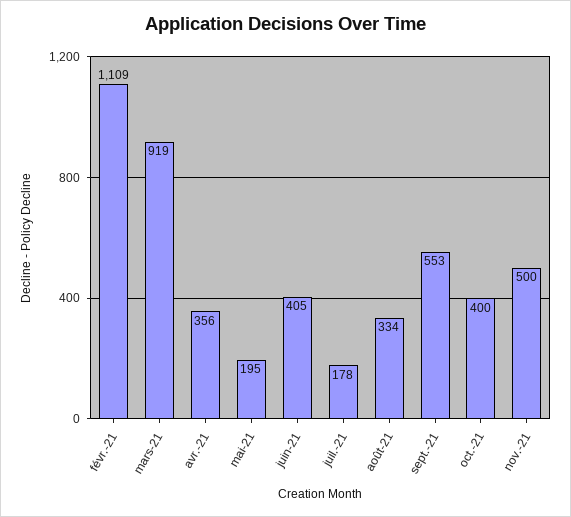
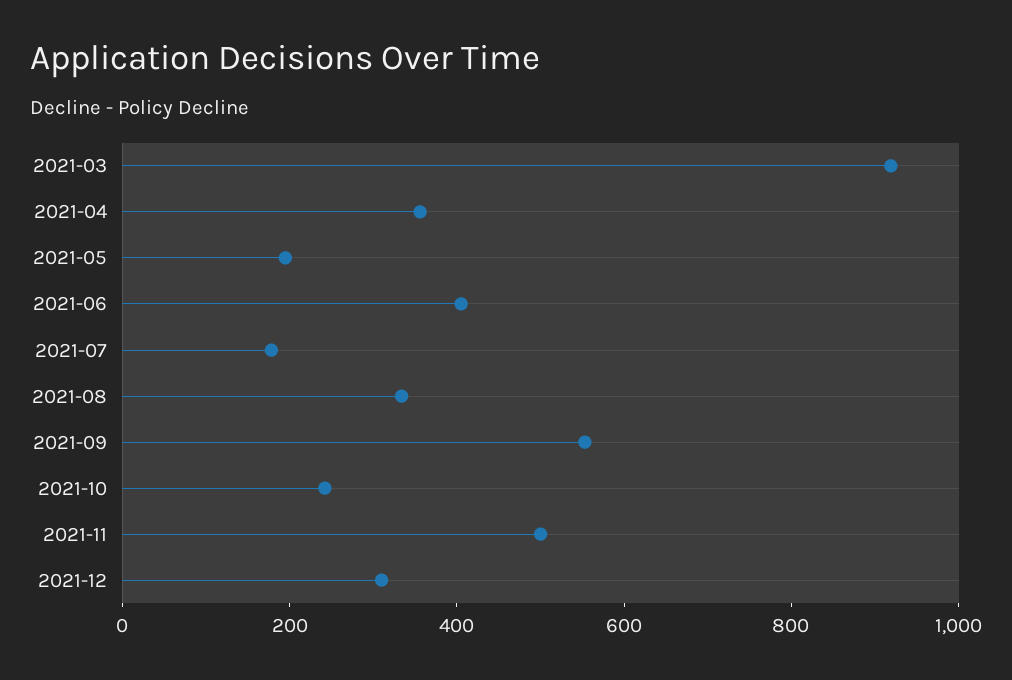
févr.-21: 1109 -> none
oct.-21: 400 -> 250
2021-12: none -> 300

